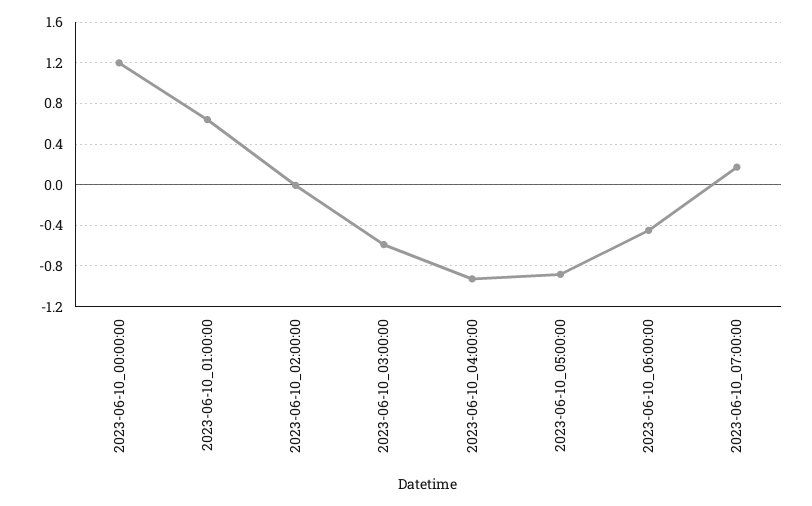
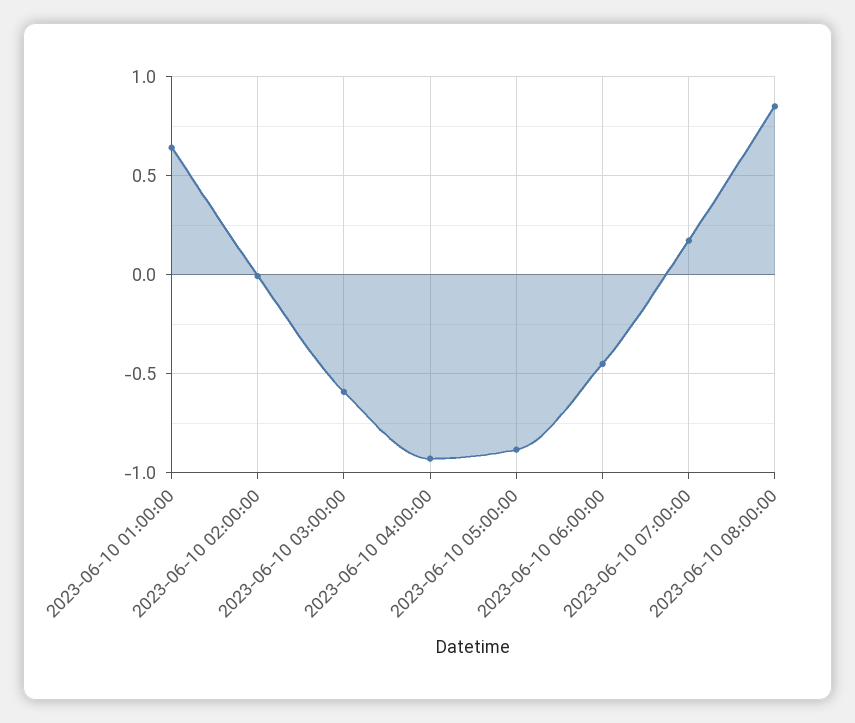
2023-06-10_00:00:00: 1.2 -> none
2023-06-10 08:00:00: none -> 0.85

